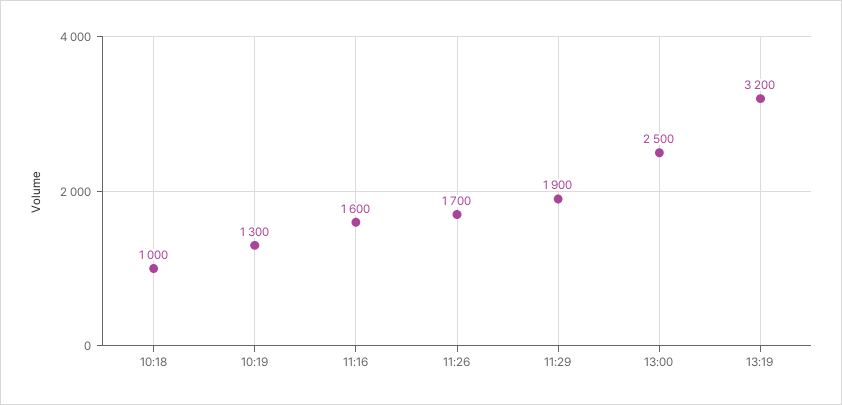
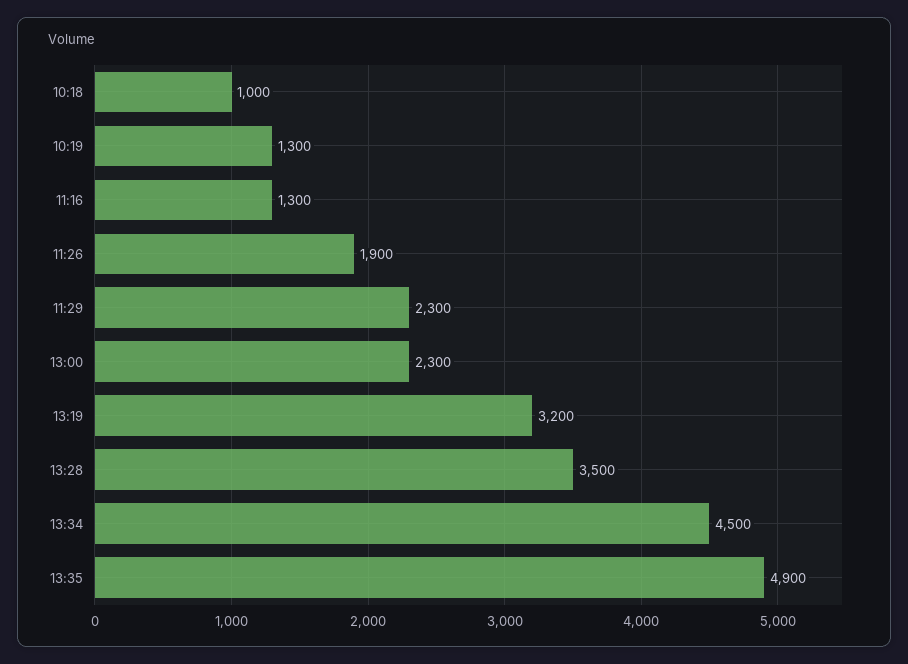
11:16: 1600 -> 1300
11:26: 1700 -> 1900
11:29: 1900 -> 2300
13:00: 2500 -> 2300
13:28: none -> 3500
13:34: none -> 4500
13:35: none -> 4900

